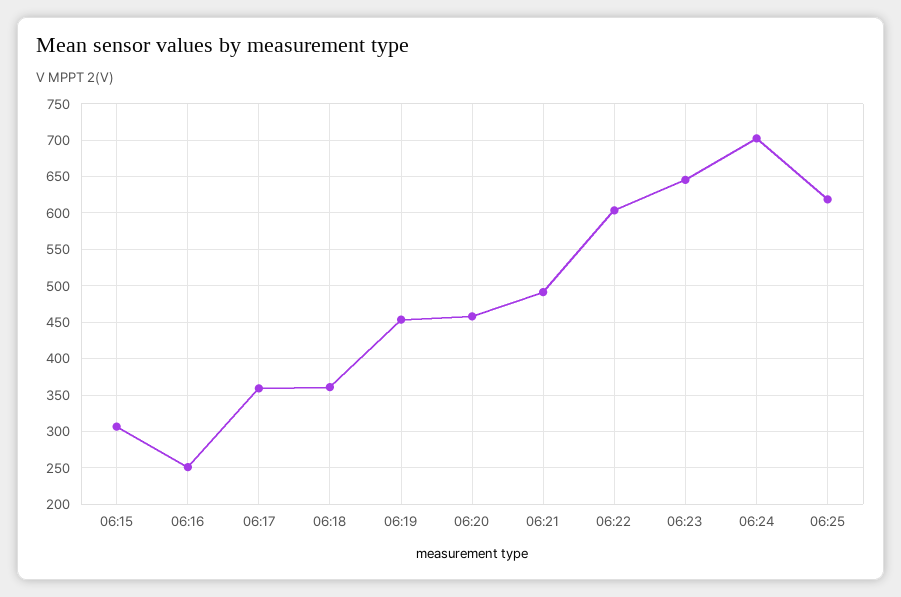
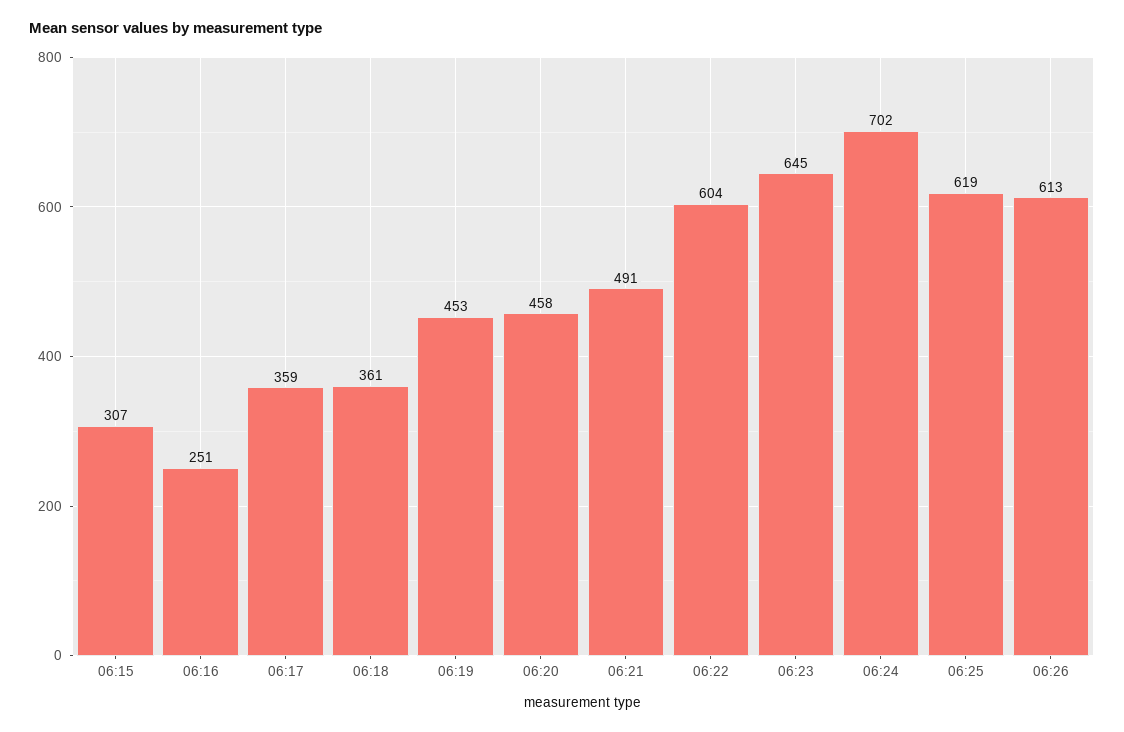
06:26: none -> 613

